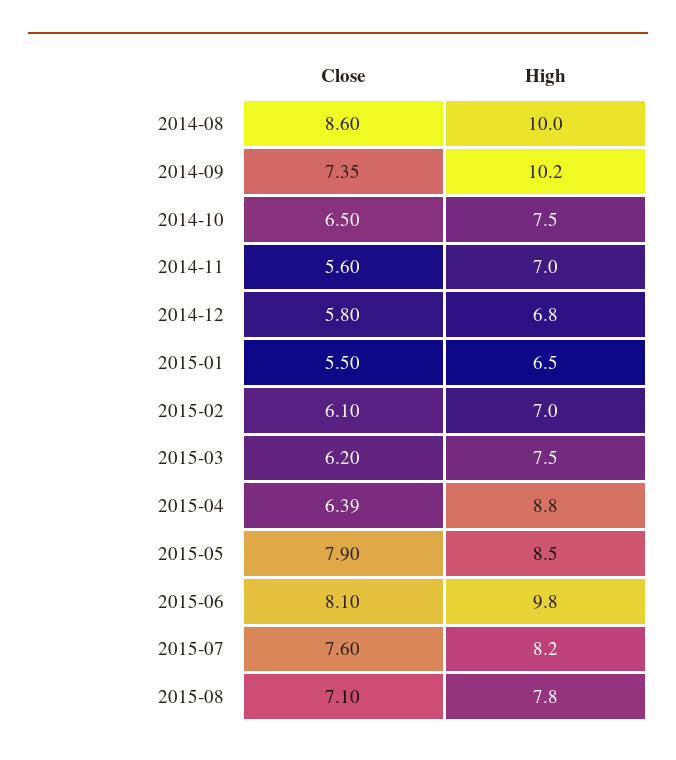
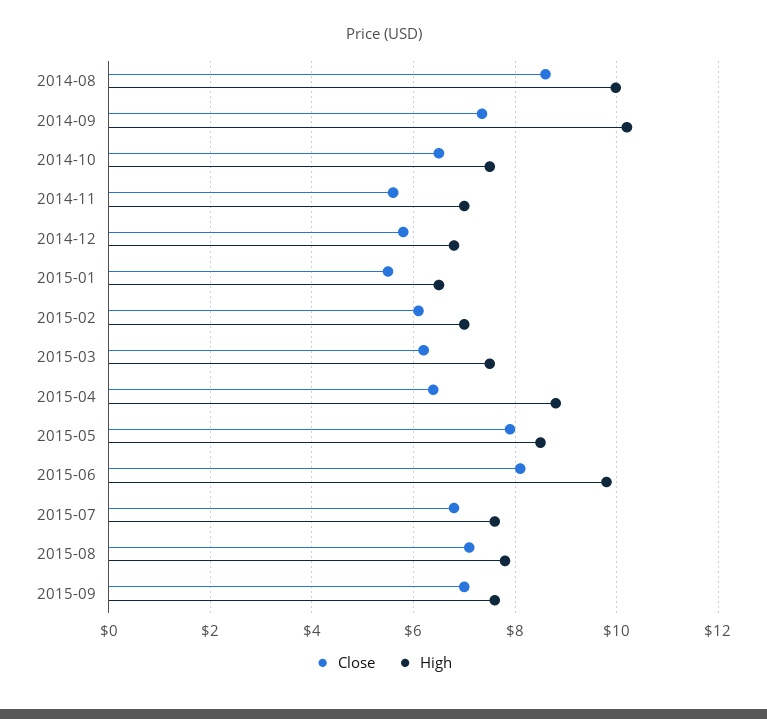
Close, 2015-07: 7.6 -> 6.8
High, 2015-07: 8.2 -> 7.6
Close, 2015-09: none -> 7
High, 2015-09: none -> 7.6

